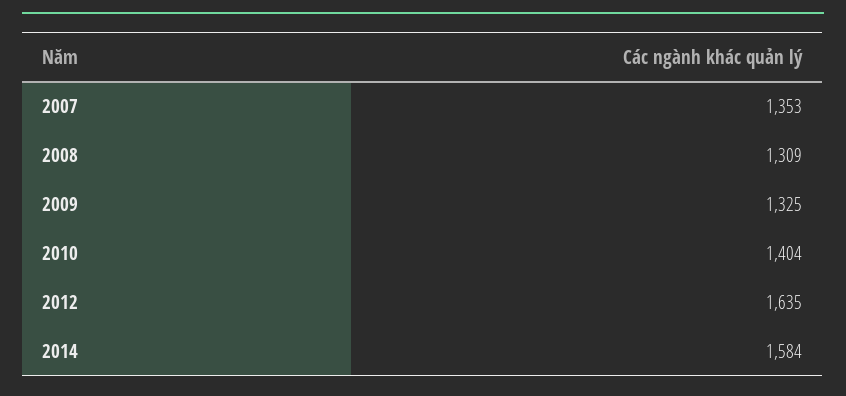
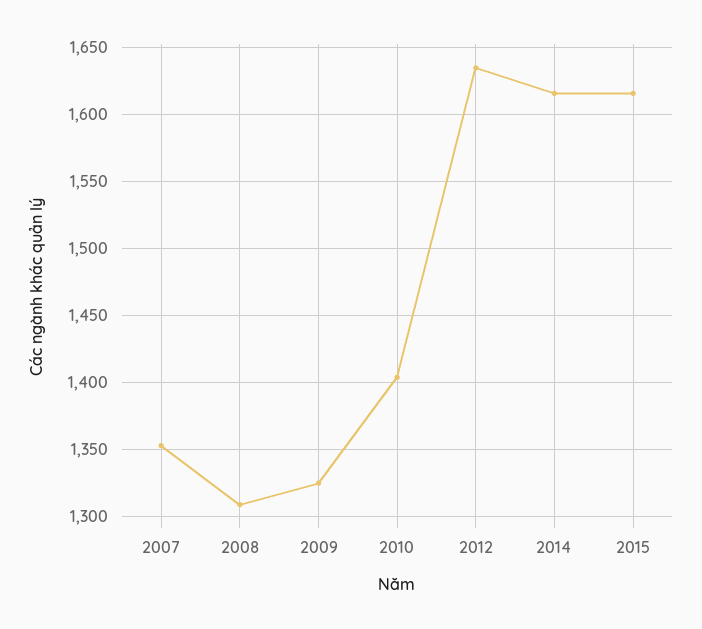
2014: 1584 -> 1615
2015: none -> 1615

